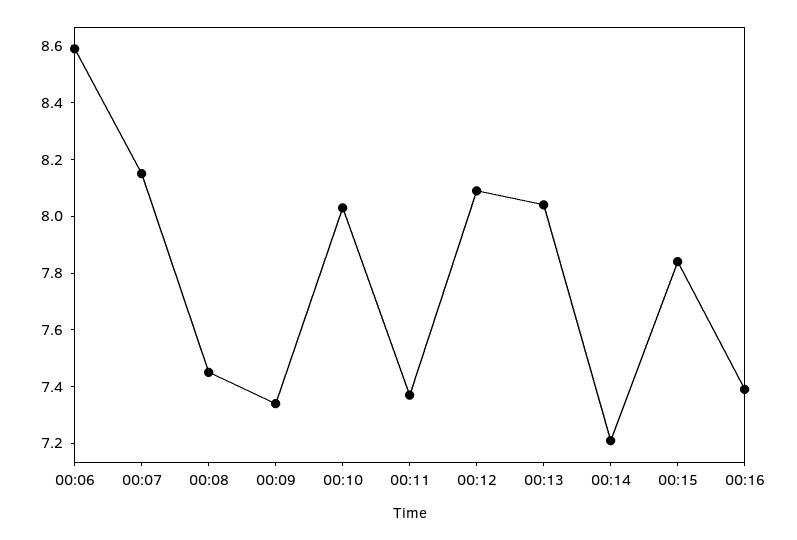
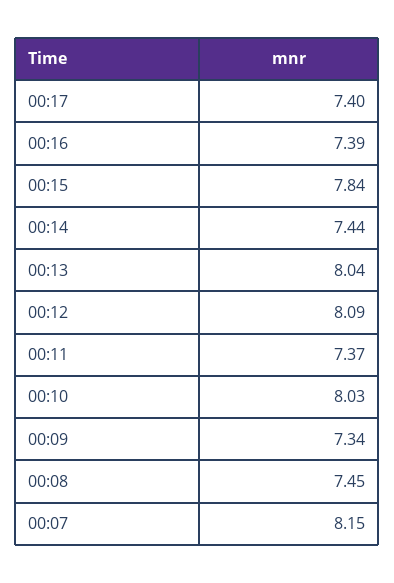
00:06: 8.6 -> none
00:14: 7.2 -> 7.44
00:17: none -> 7.4

